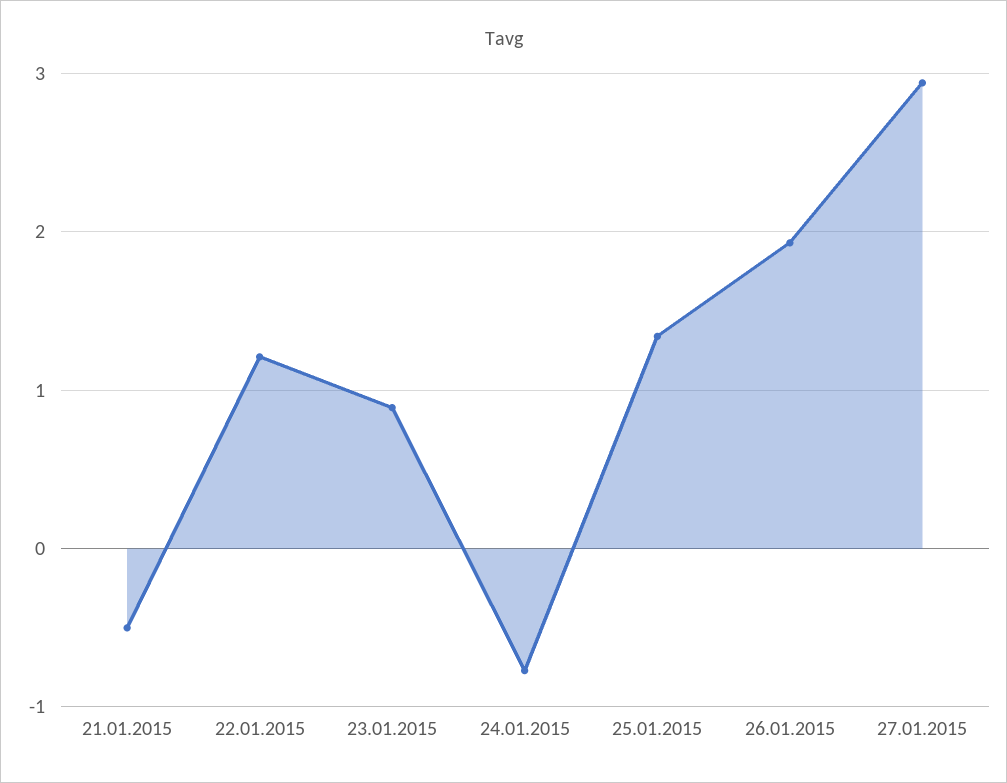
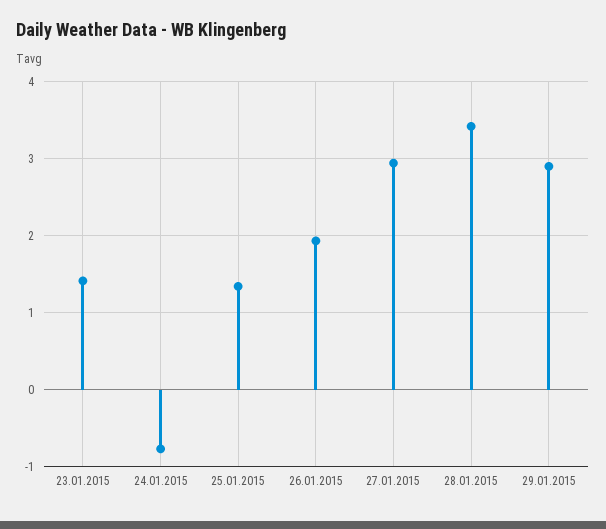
21.01.2015: -0.5 -> none
22.01.2015: 1.2 -> none
23.01.2015: 0.9 -> 1.4
28.01.2015: none -> 3.4
29.01.2015: none -> 2.9

